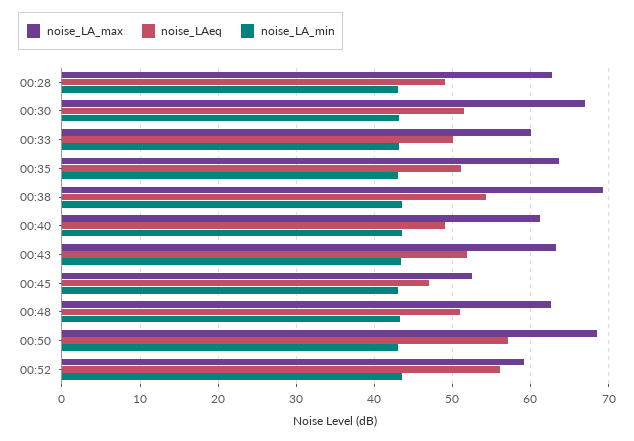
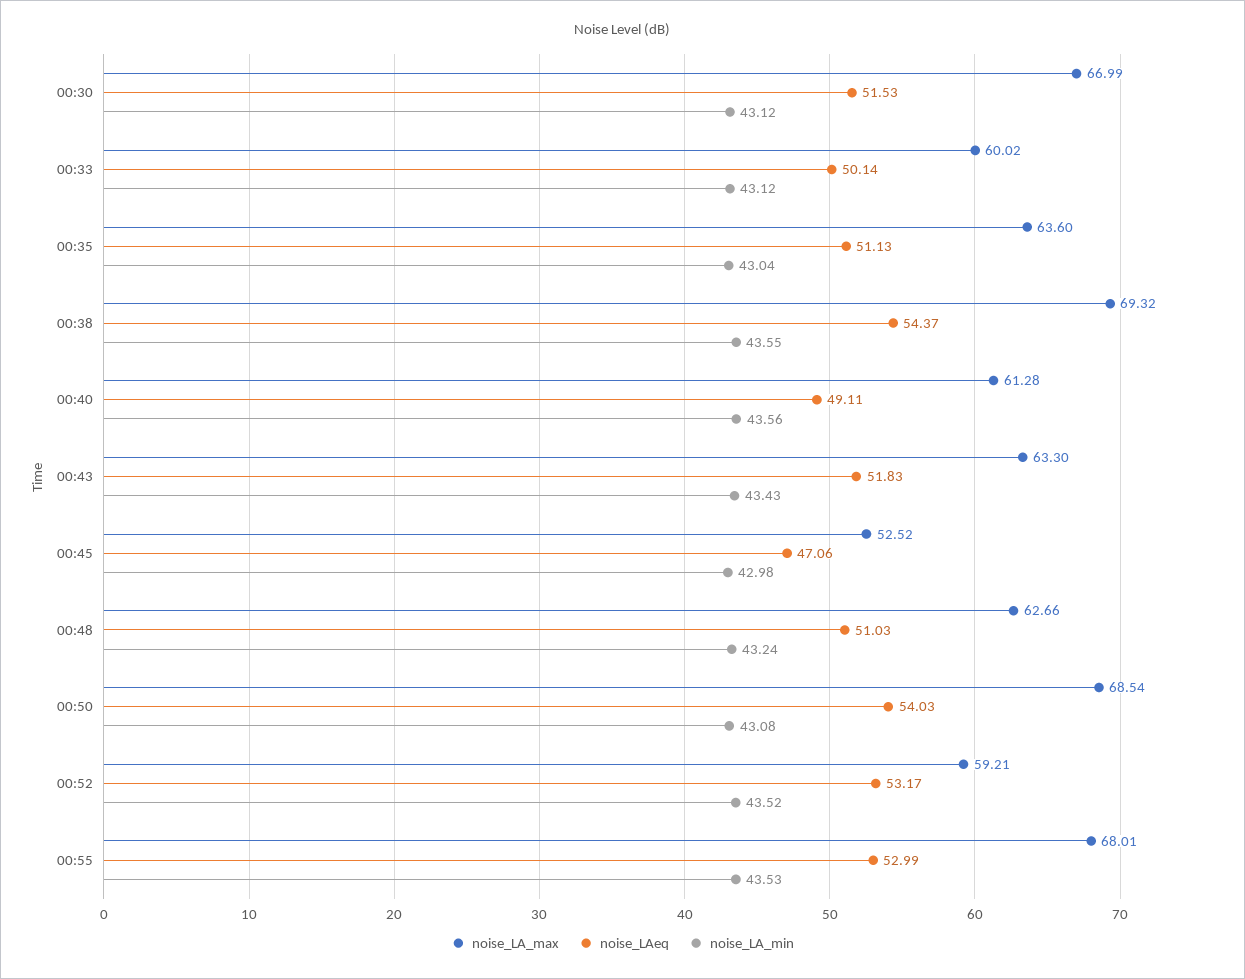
noise_LA_max, 00:28: 63 -> none
noise_LAeq, 00:28: 49 -> none
noise_LA_min, 00:28: 43 -> none
noise_LAeq, 00:50: 57 -> 54.03
noise_LAeq, 00:52: 56 -> 53.17
noise_LA_max, 00:55: none -> 68.01
noise_LAeq, 00:55: none -> 52.99
noise_LA_min, 00:55: none -> 43.53

